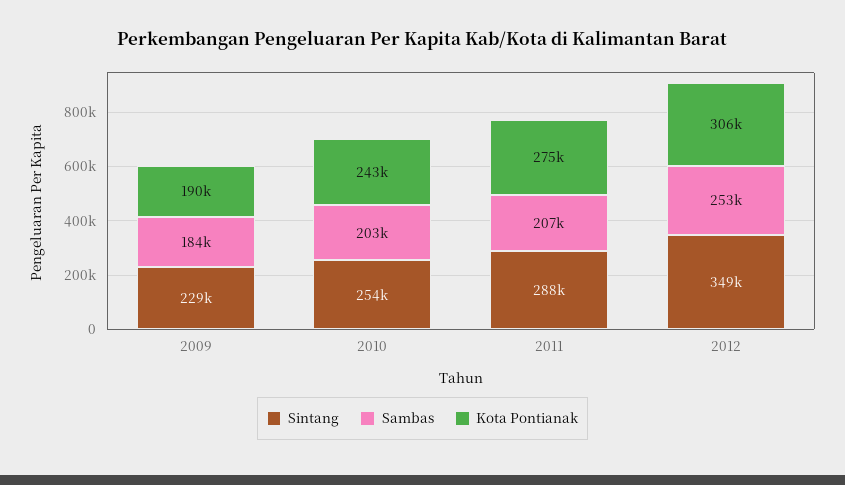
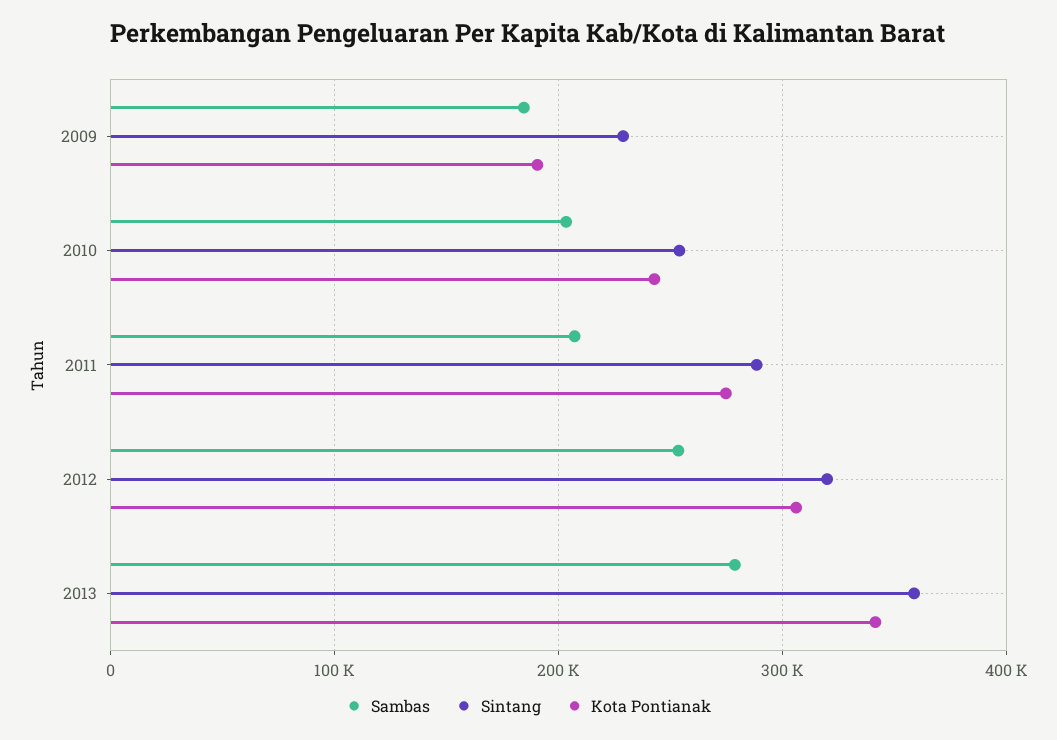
Sintang, 2012: 349000 -> 320000
Sambas, 2013: none -> 280000
Sintang, 2013: none -> 360000
Kota Pontianak, 2013: none -> 340000

